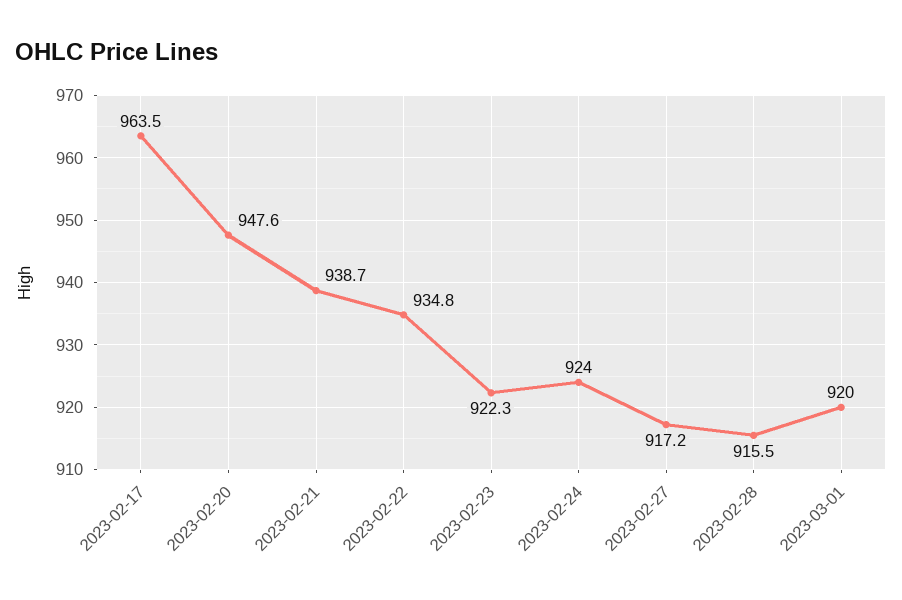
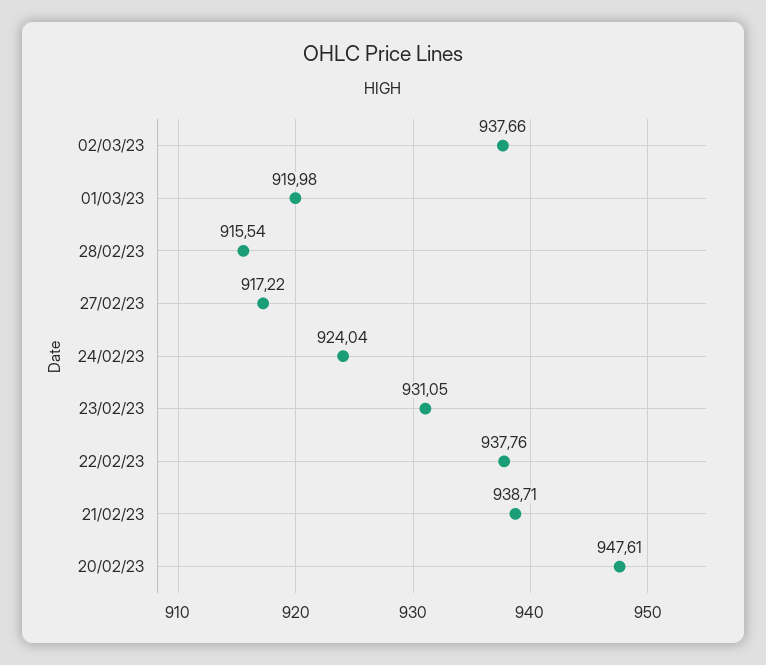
2023-02-17: 963.5 -> none
2023-02-22: 934.8 -> 937.76
2023-02-23: 922.3 -> 931.05
02/03/23: none -> 937.66

